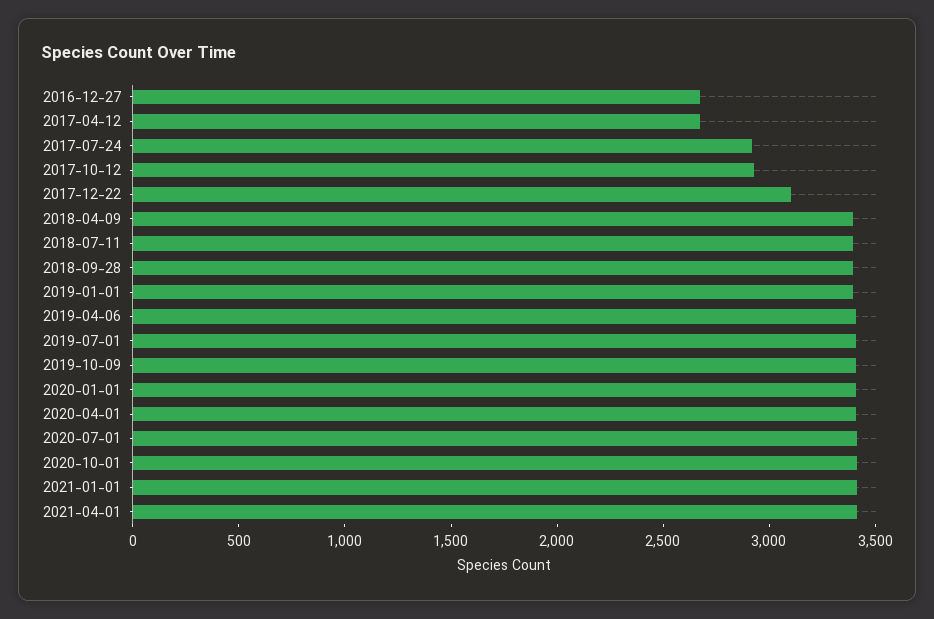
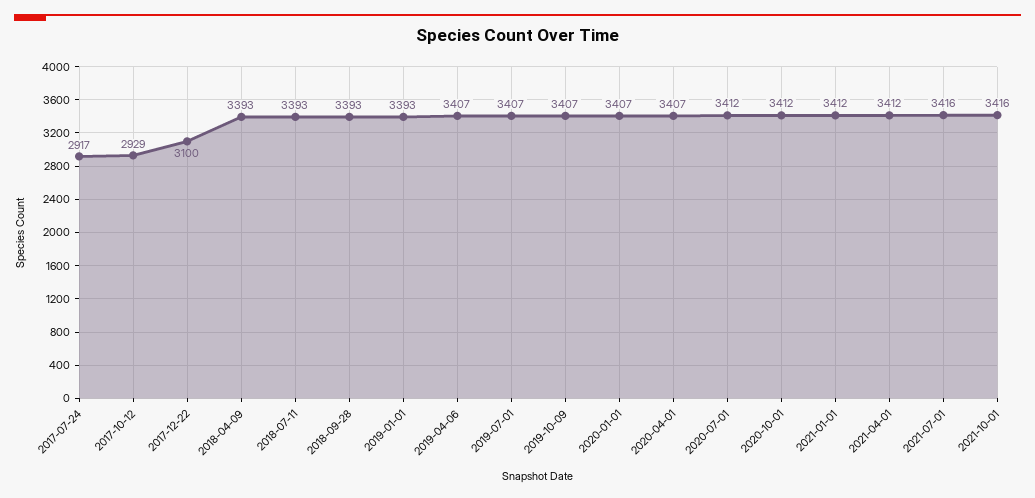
2016-12-27: 2700 -> none
2017-04-12: 2700 -> none
2021-07-01: none -> 3416
2021-10-01: none -> 3416

